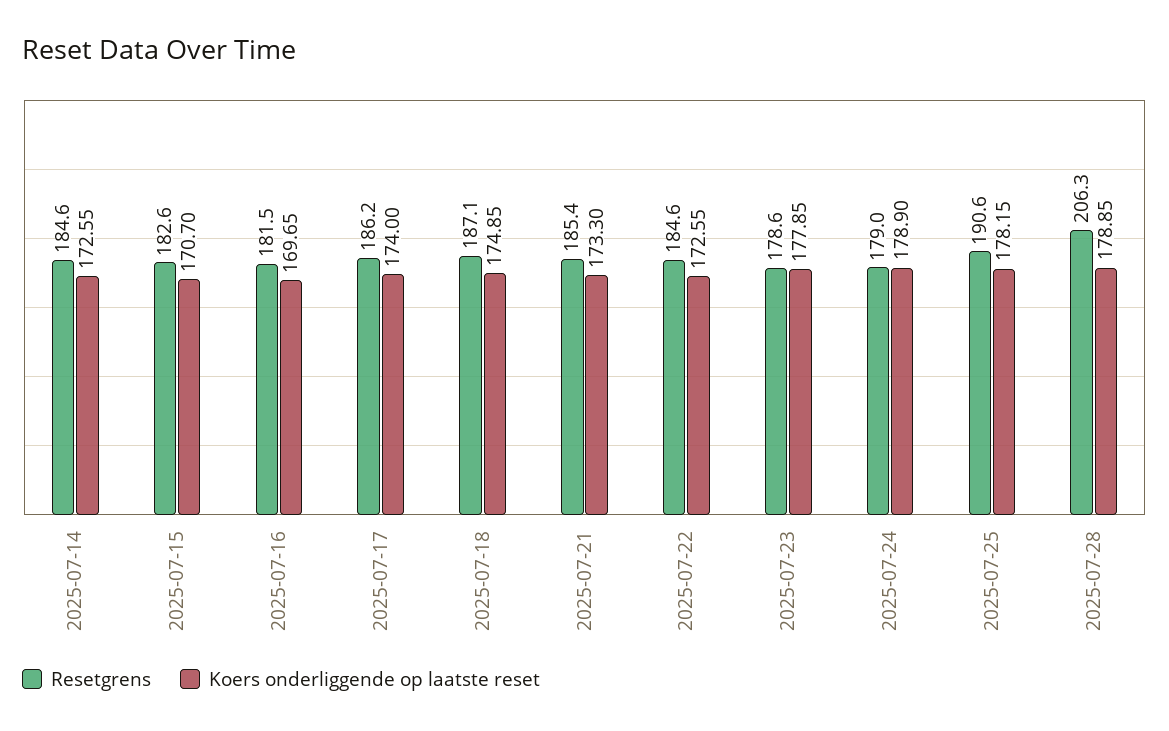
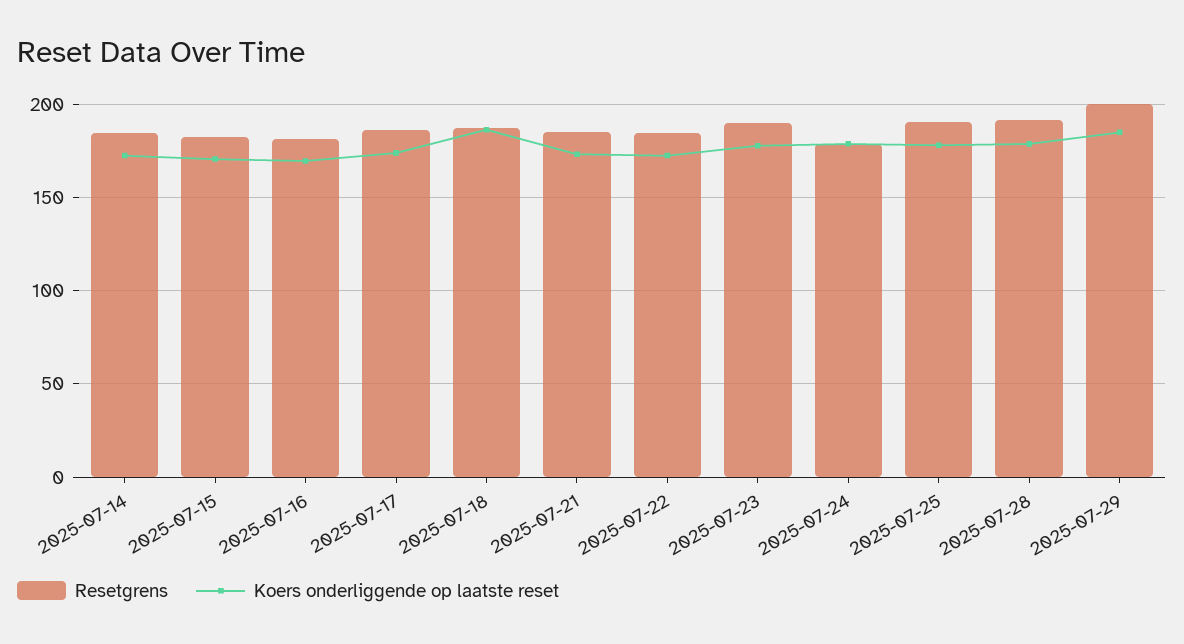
Koers onderliggende op laatste reset, 2025-07-18: 174.85 -> 185
Resetgrens, 2025-07-23: 178.6 -> 190
Resetgrens, 2025-07-28: 206.3 -> 190
Resetgrens, 2025-07-29: none -> 200
Koers onderliggende op laatste reset, 2025-07-29: none -> 185

